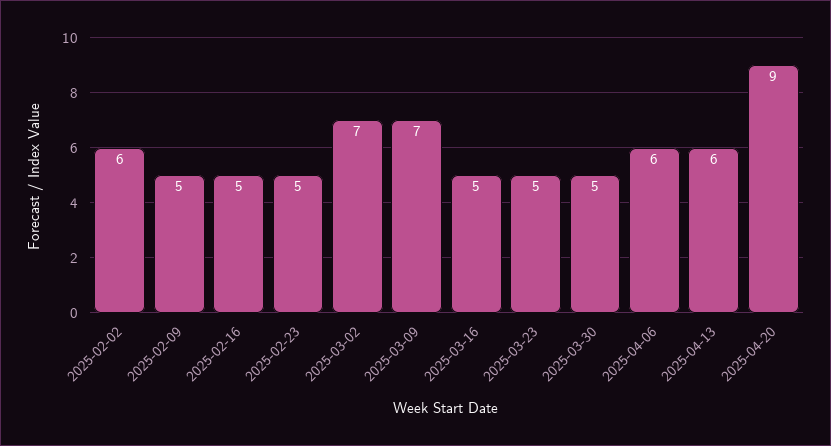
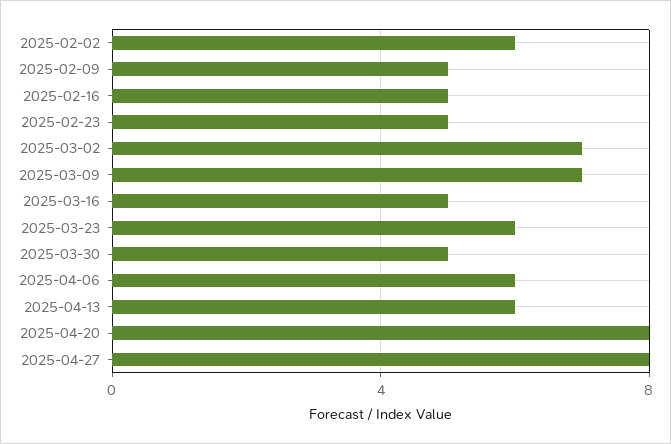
2025-03-23: 5 -> 6
2025-04-20: 9 -> 8
2025-04-27: none -> 8

